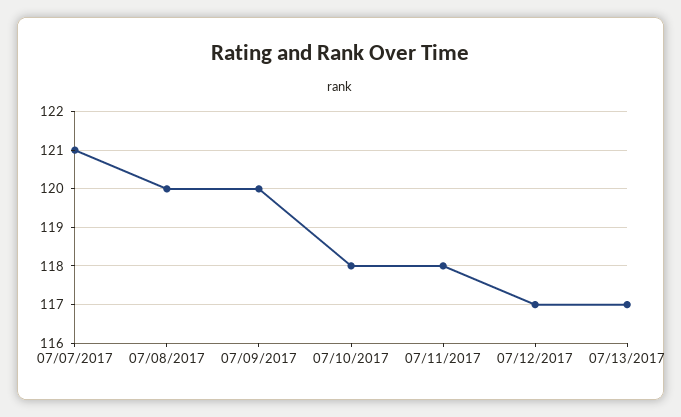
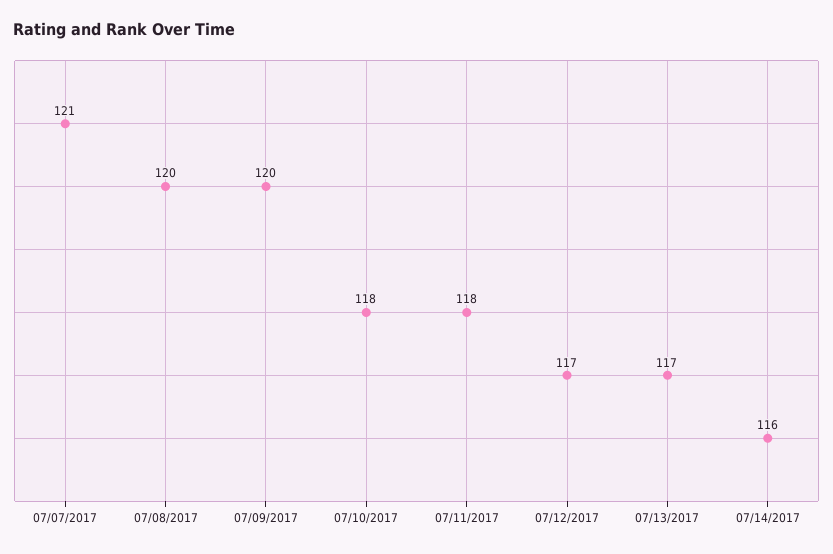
07/14/2017: none -> 116

